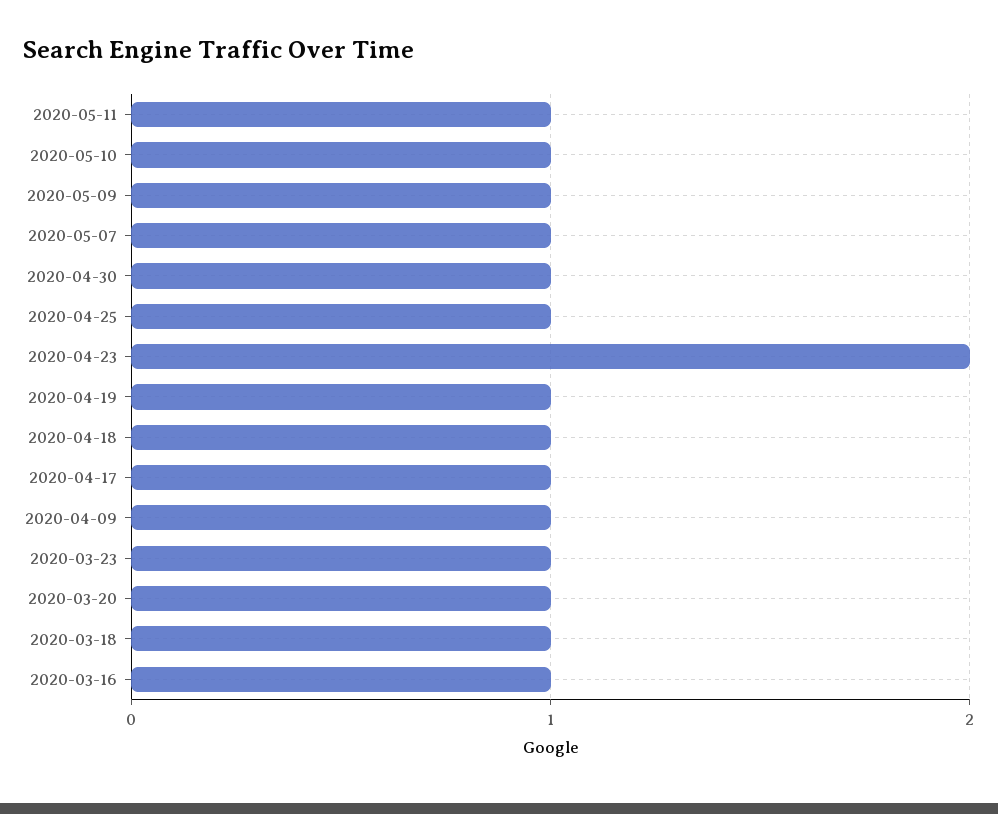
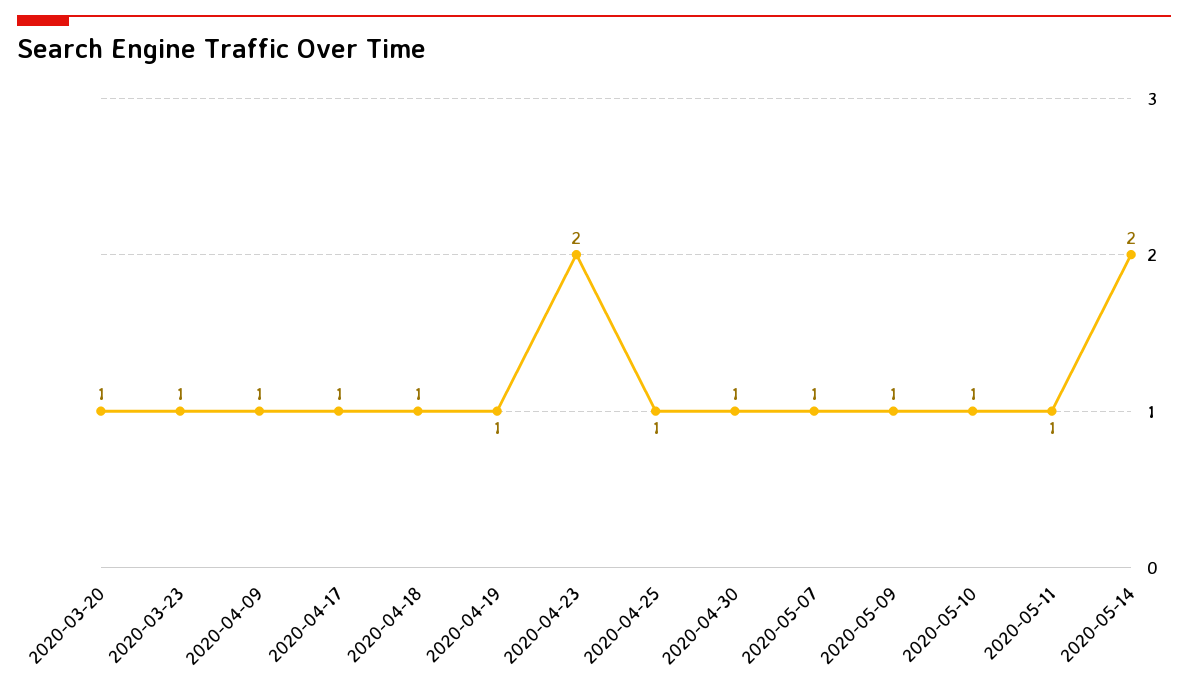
2020-03-18: 1 -> none
2020-03-16: 1 -> none
2020-05-14: none -> 2

